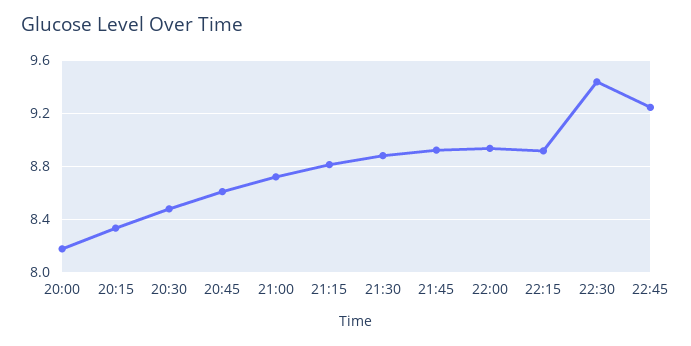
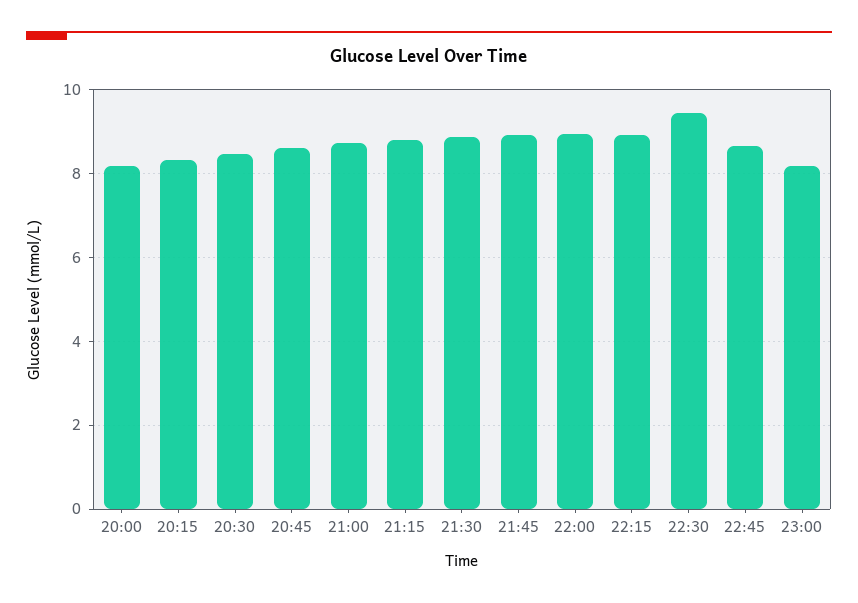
22:45: 9.25 -> 8.6
23:00: none -> 8.2

